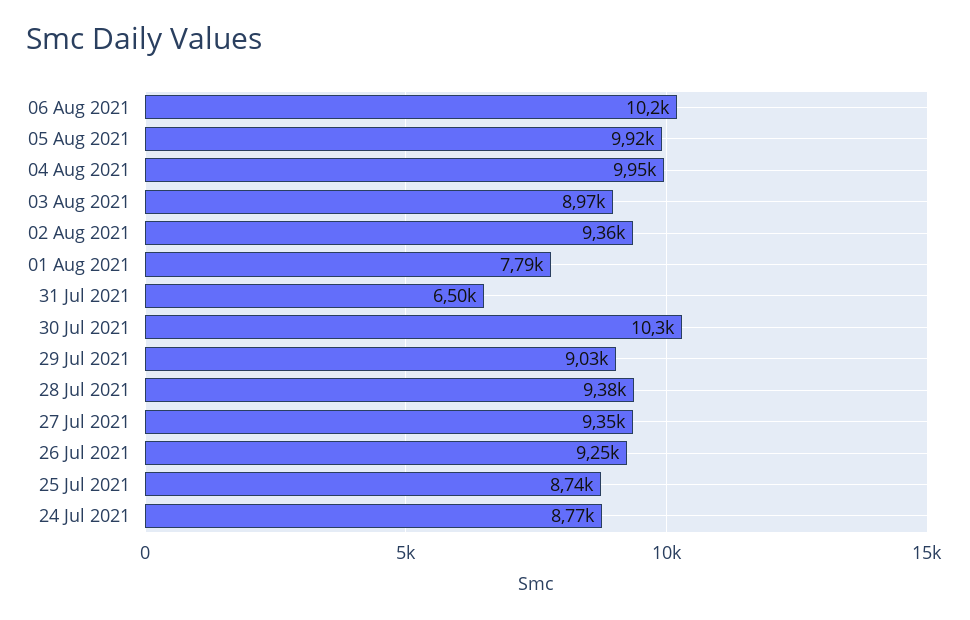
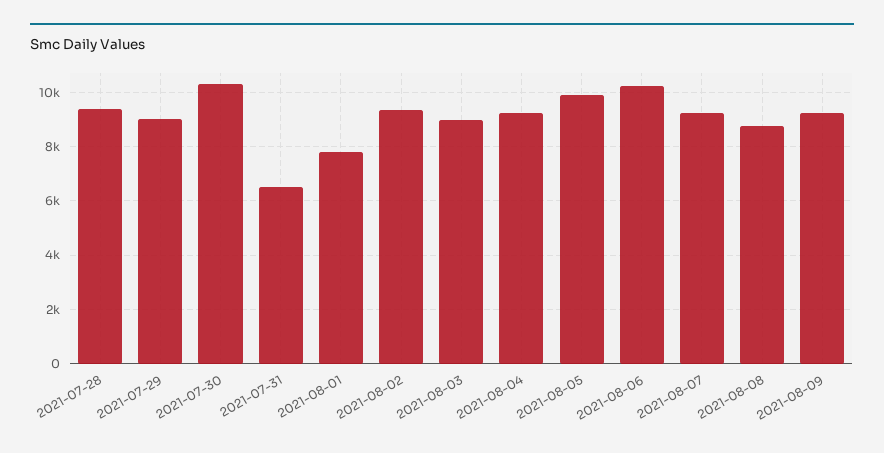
04 Aug 2021: 9950 -> 9250
27 Jul 2021: 9350 -> none
26 Jul 2021: 9250 -> none
25 Jul 2021: 8740 -> none
24 Jul 2021: 8770 -> none
2021-08-07: none -> 9250
2021-08-08: none -> 8750
2021-08-09: none -> 9250

